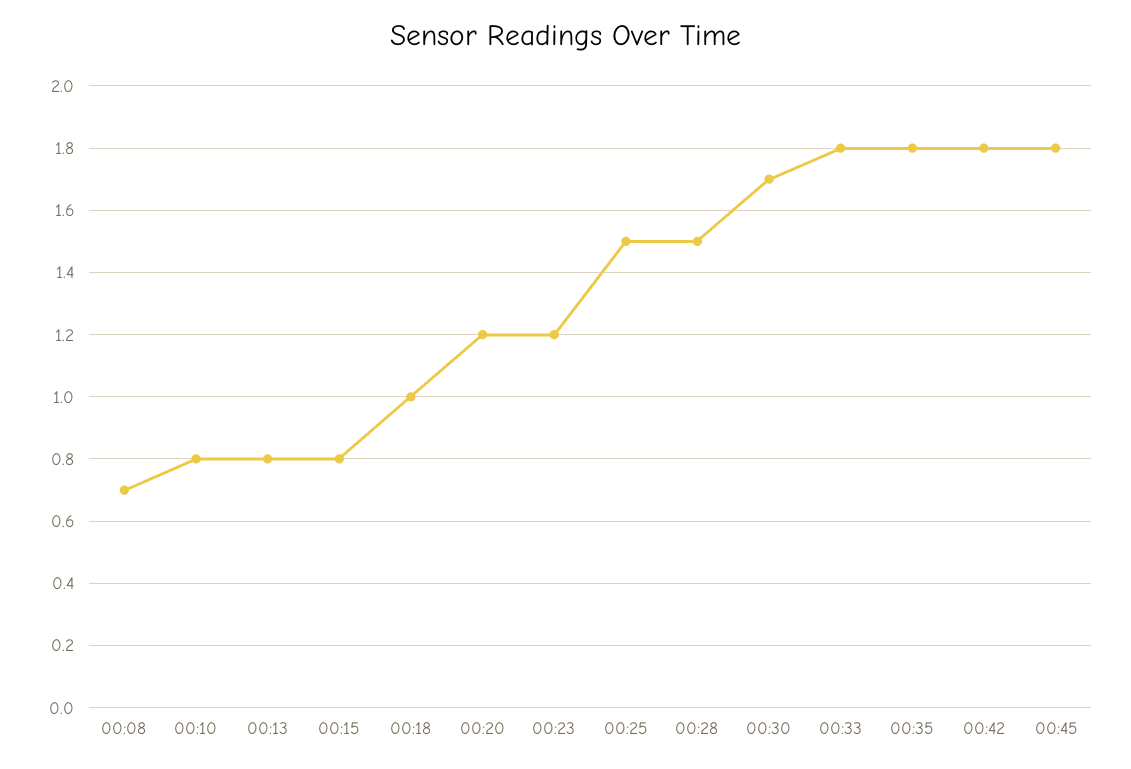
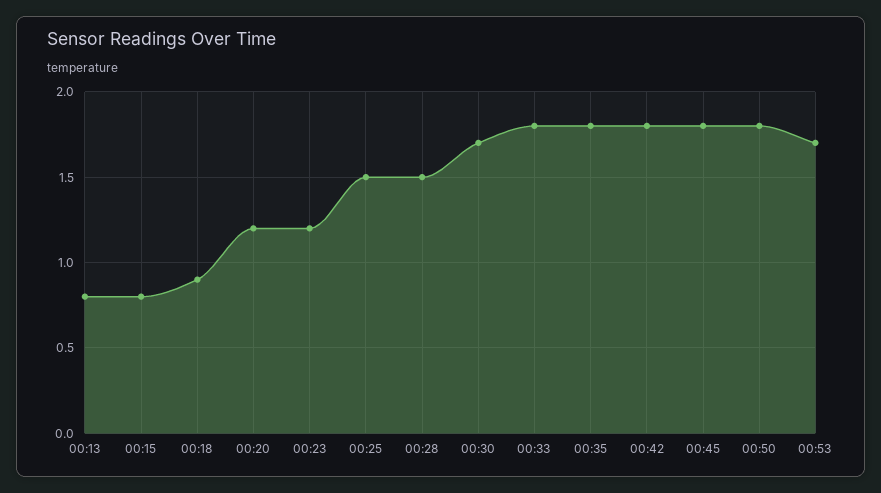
00:08: 0.7 -> none
00:10: 0.8 -> none
00:18: 1 -> 0.9
00:50: none -> 1.8
00:53: none -> 1.7

